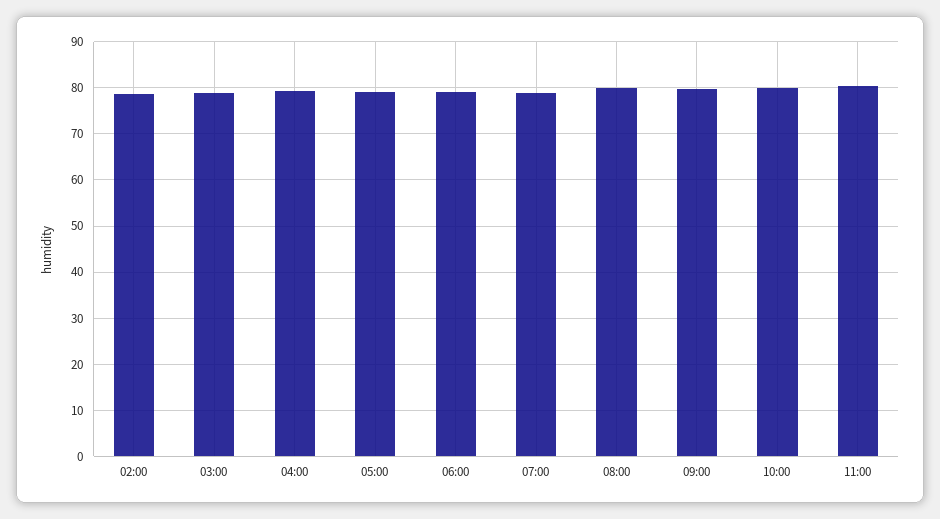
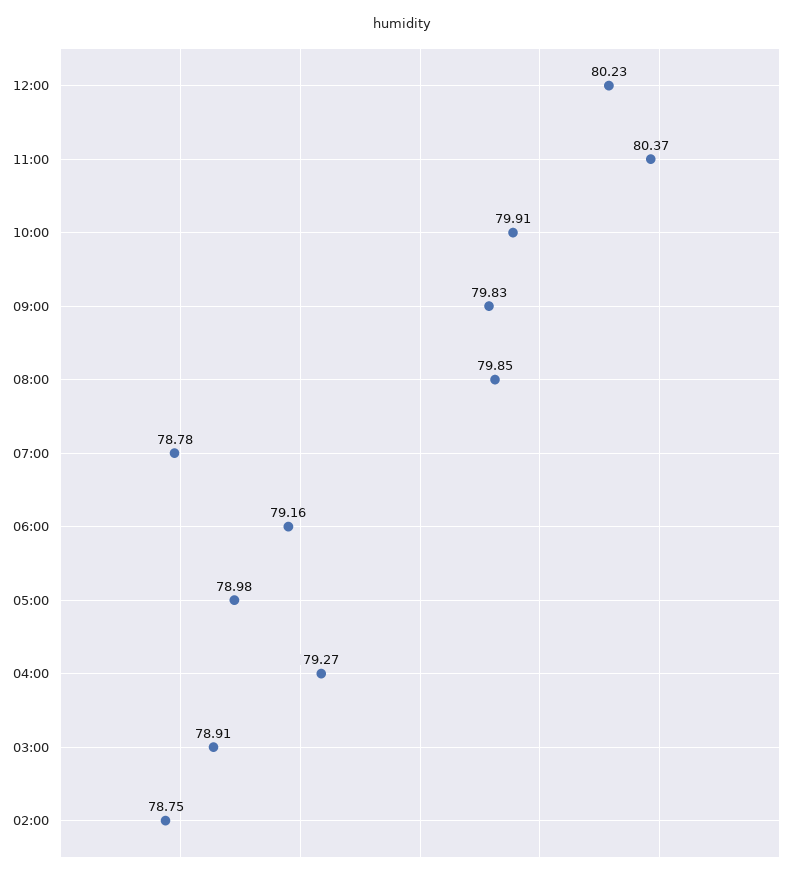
12:00: none -> 80.23

